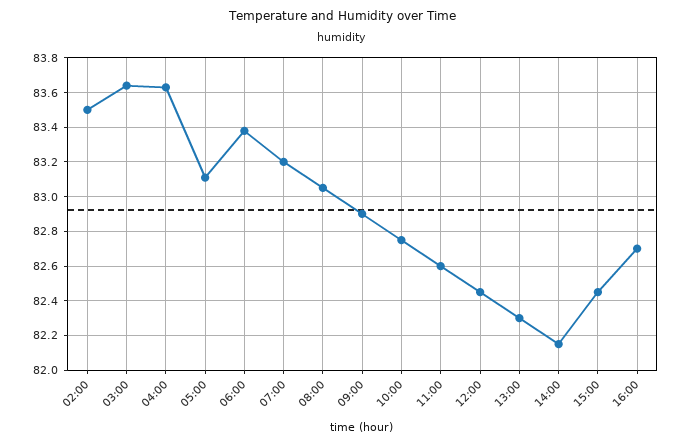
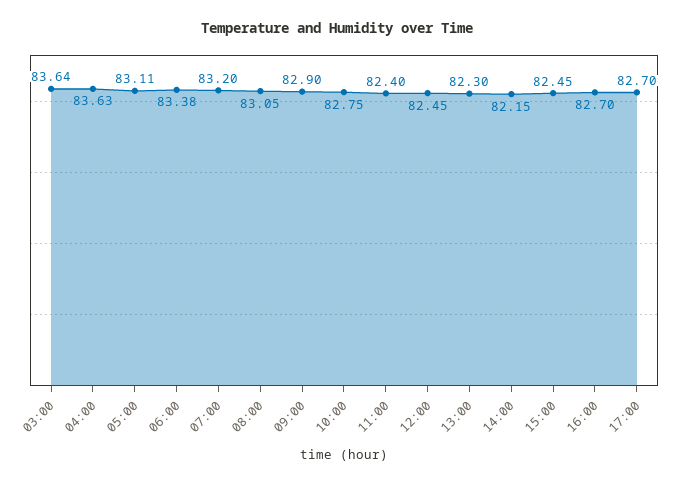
02:00: 83.5 -> none
11:00: 82.6 -> 82.4
17:00: none -> 82.7

